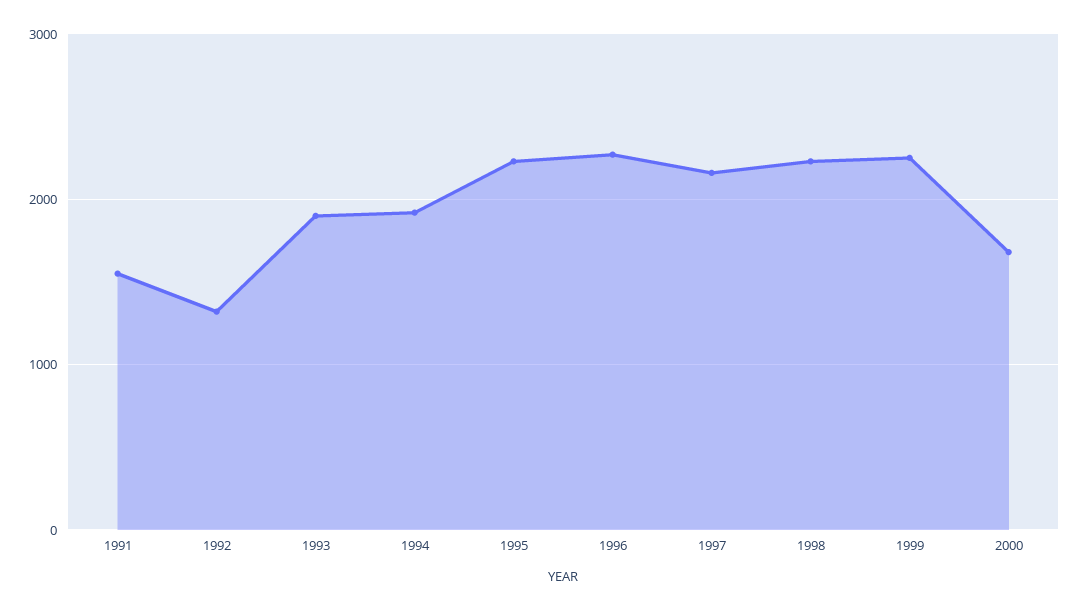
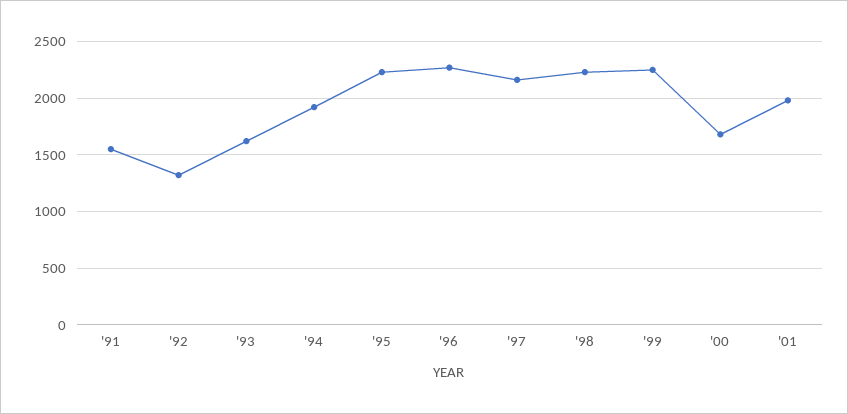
1993: 1900 -> 1600
'01: none -> 2000

